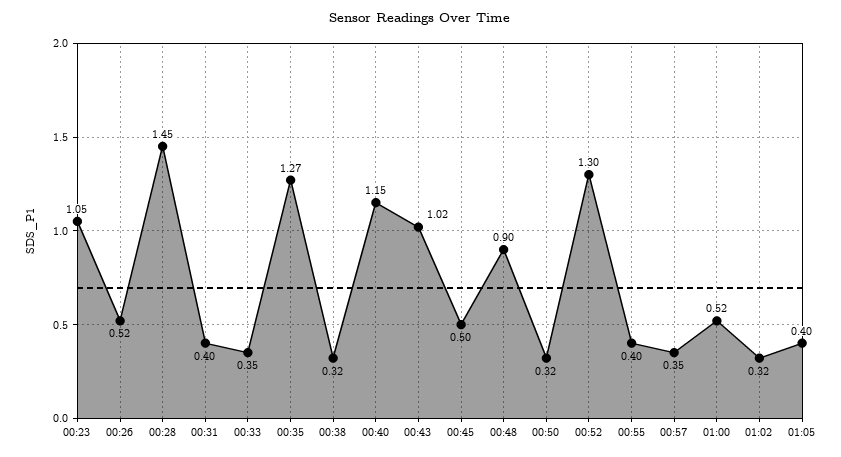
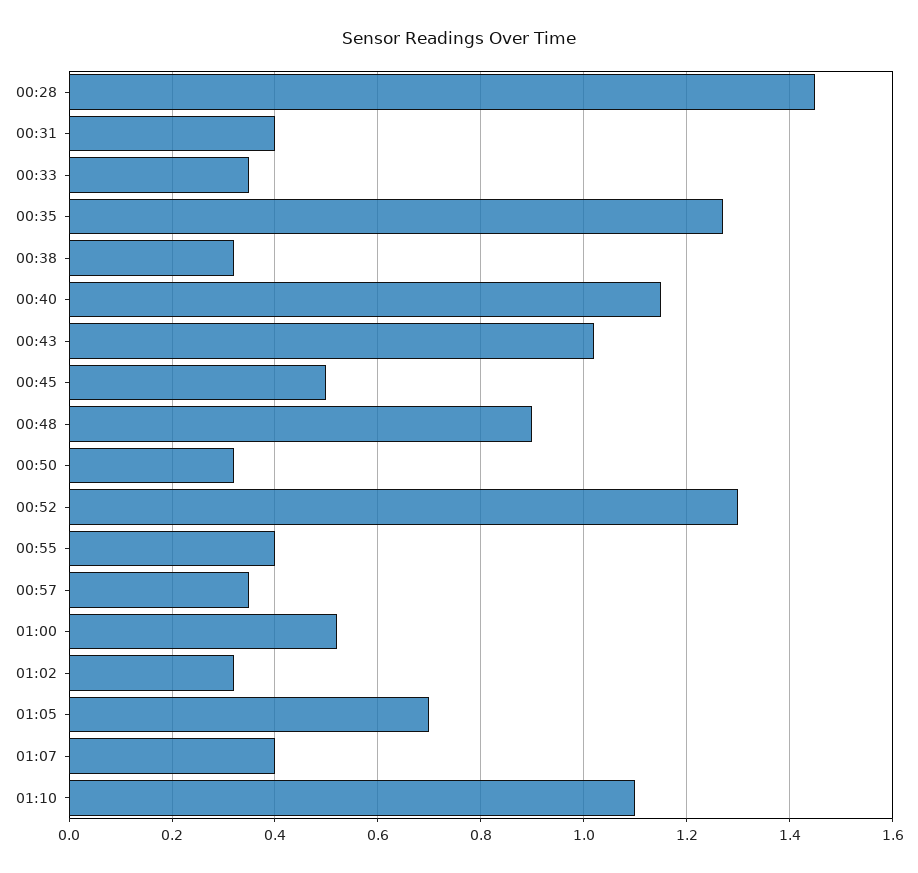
00:23: 1.05 -> none
00:26: 0.52 -> none
01:05: 0.4 -> 0.7
01:07: none -> 0.4
01:10: none -> 1.1

